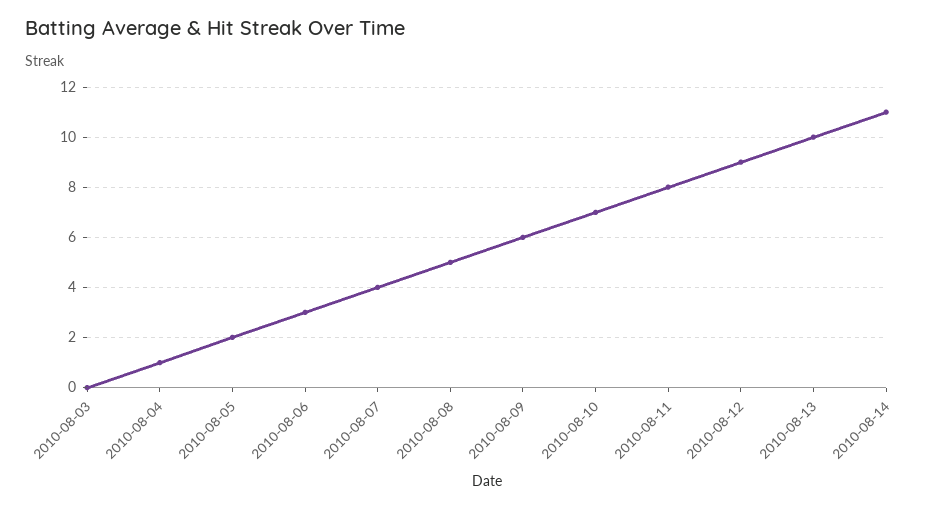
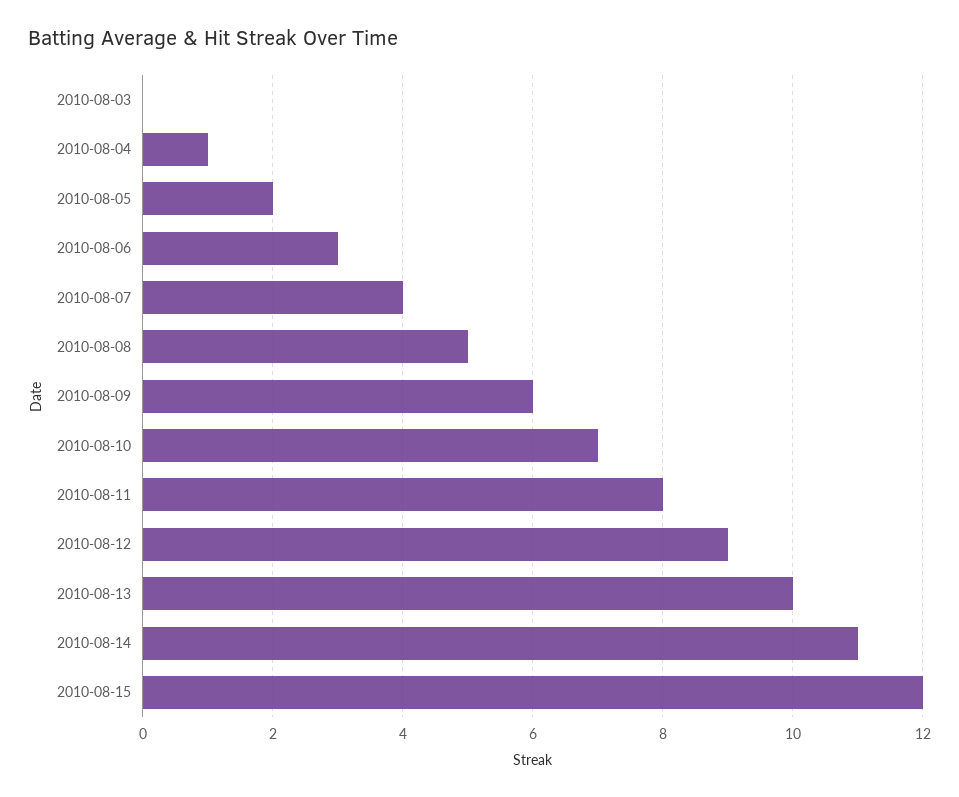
2010-08-15: none -> 12

